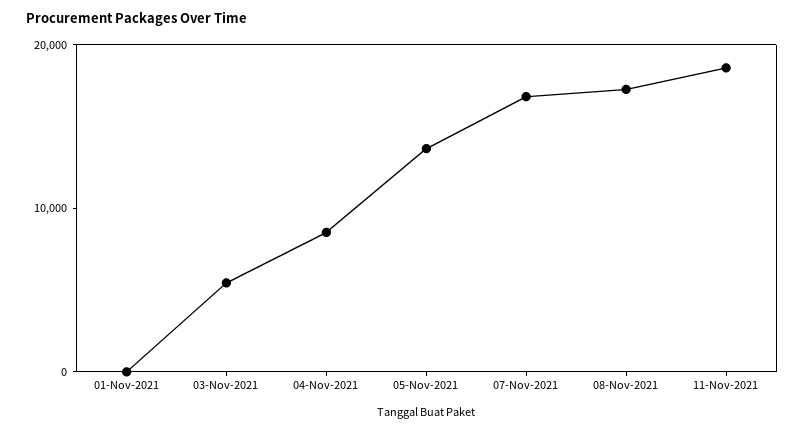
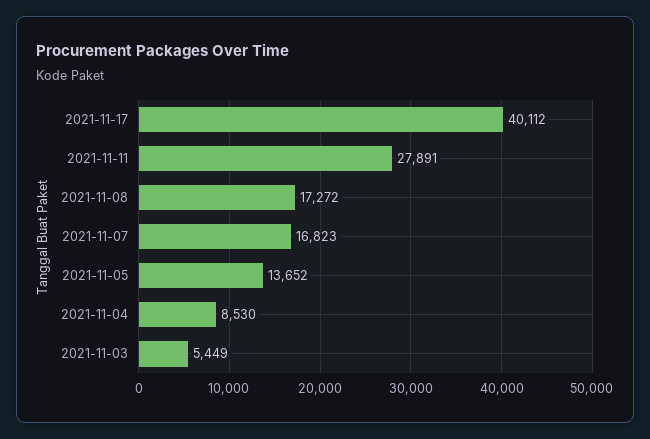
01-Nov-2021: 0 -> none
11-Nov-2021: 18000 -> 27891
2021-11-17: none -> 40112

